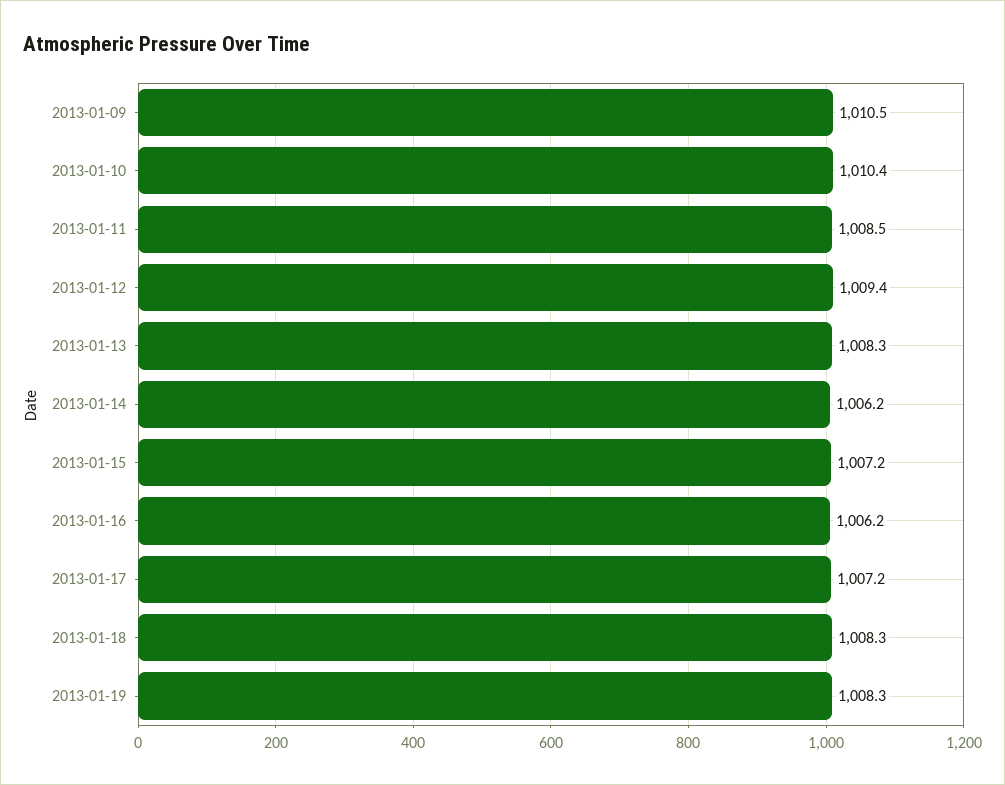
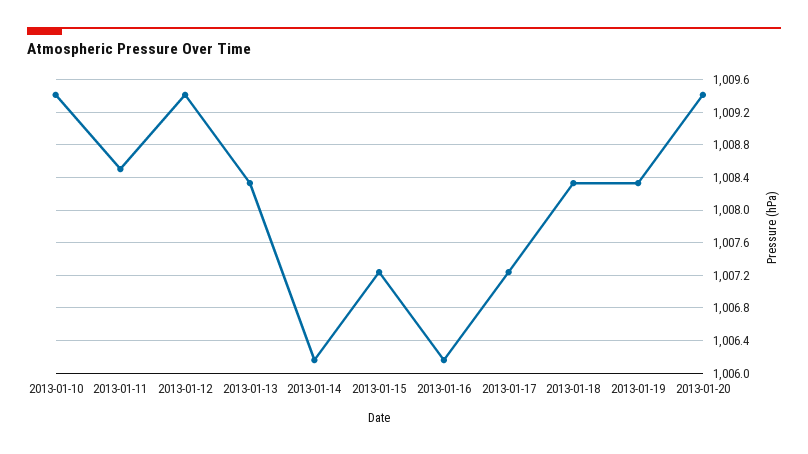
2013-01-09: 1010.5 -> none
2013-01-10: 1010.4 -> 1009.4
2013-01-20: none -> 1009.4

